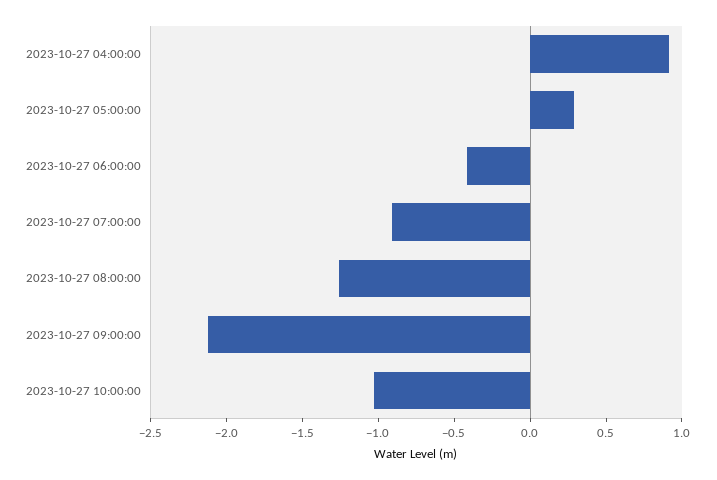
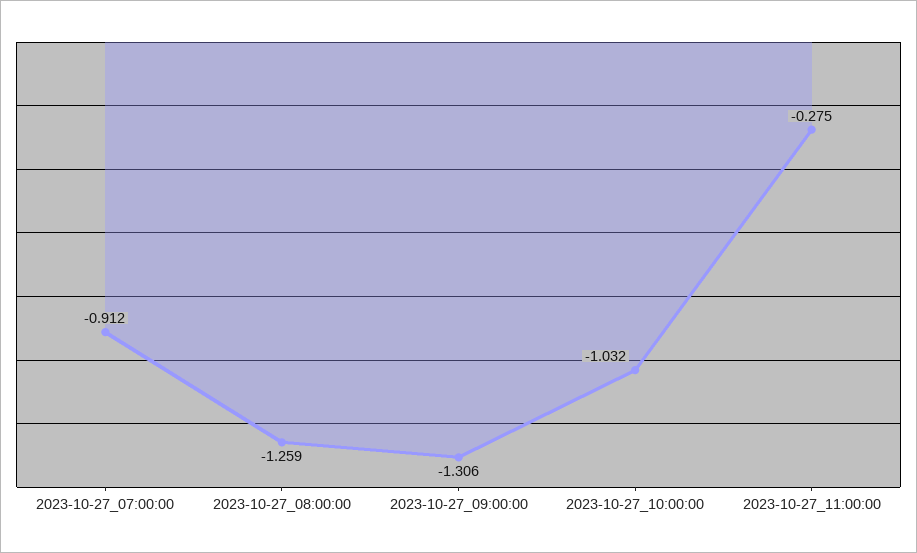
2023-10-27 04:00:00: 0.9 -> none
2023-10-27 05:00:00: 0.3 -> none
2023-10-27 06:00:00: -0.4 -> none
2023-10-27 09:00:00: -2.1 -> -1.306
2023-10-27_11:00:00: none -> -0.275

